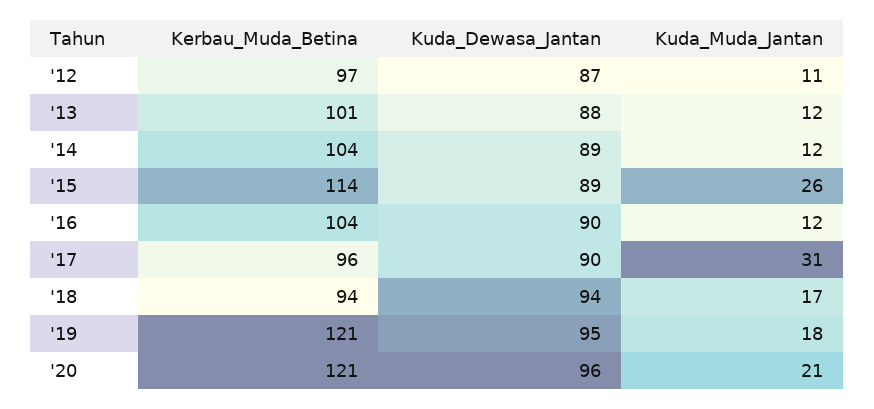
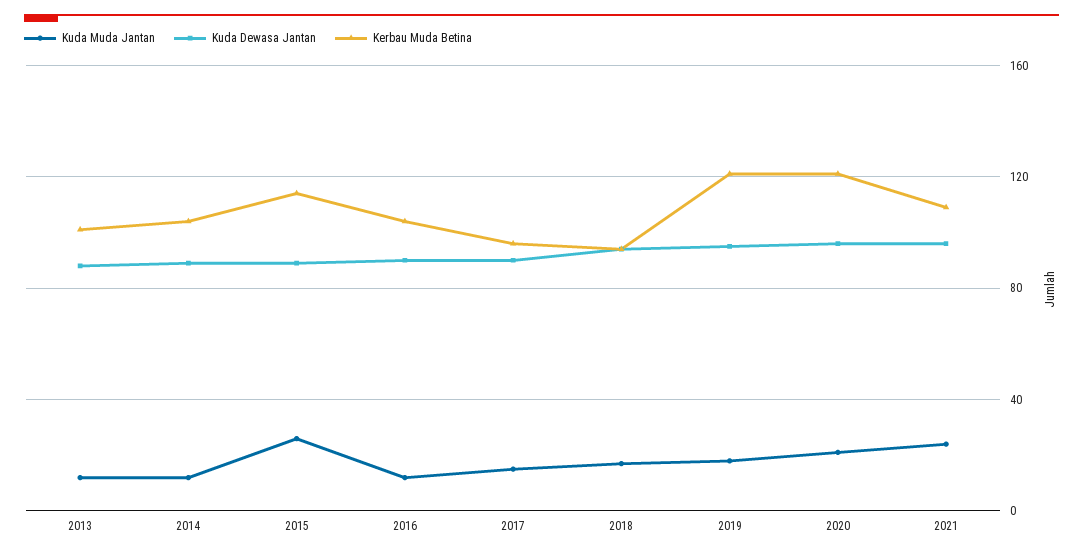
Kerbau_Muda_Betina, '12: 97 -> none
Kuda_Dewasa_Jantan, '12: 87 -> none
Kuda_Muda_Jantan, '12: 11 -> none
Kuda_Muda_Jantan, '17: 31 -> 15
Kuda_Muda_Jantan, 2021: none -> 25
Kuda_Dewasa_Jantan, 2021: none -> 95
Kerbau_Muda_Betina, 2021: none -> 110

